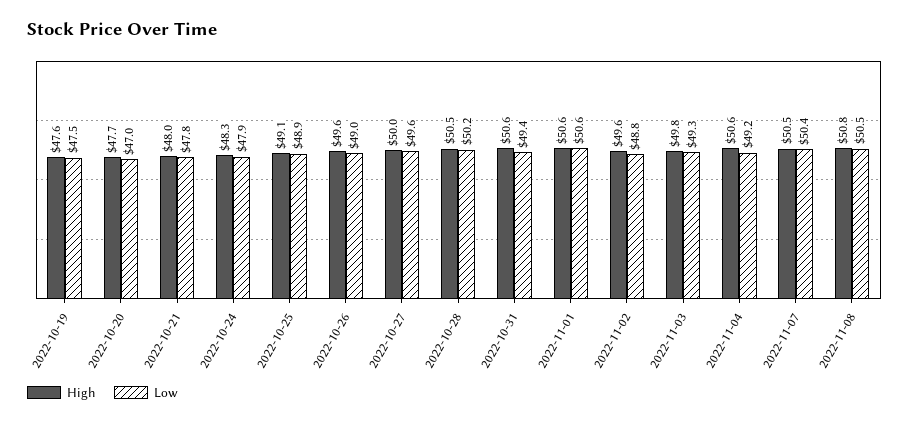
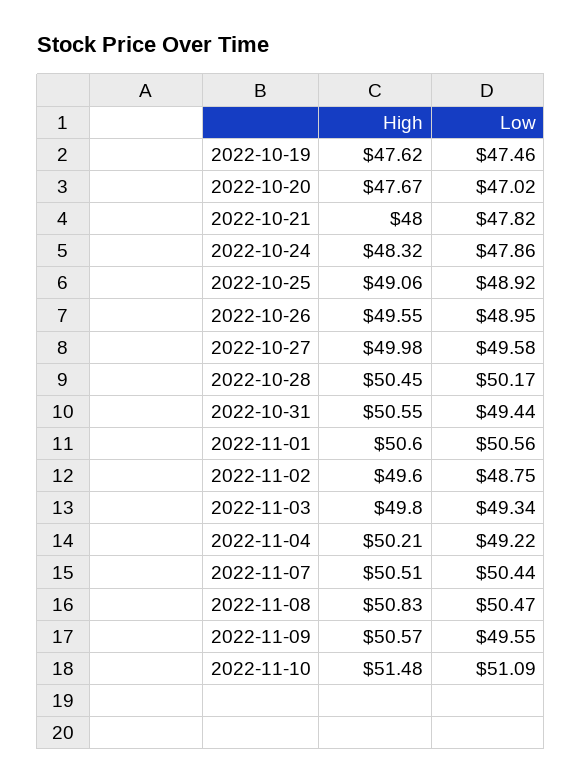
High, 2022-11-04: 50.6 -> 50.21
High, 2022-11-09: none -> 50.57
Low, 2022-11-09: none -> 49.55
High, 2022-11-10: none -> 51.48
Low, 2022-11-10: none -> 51.09

